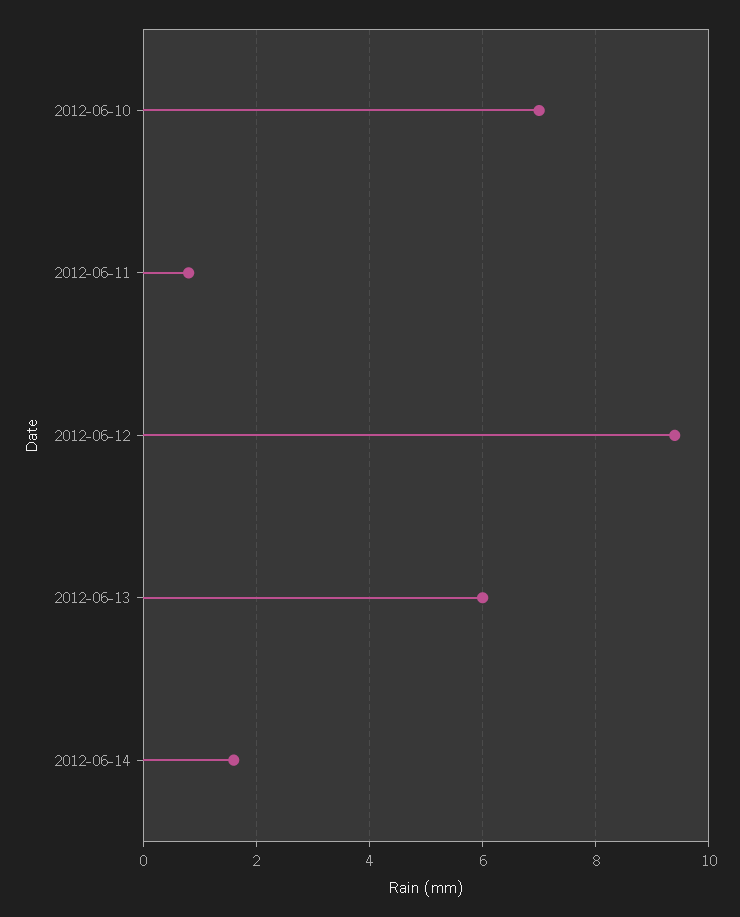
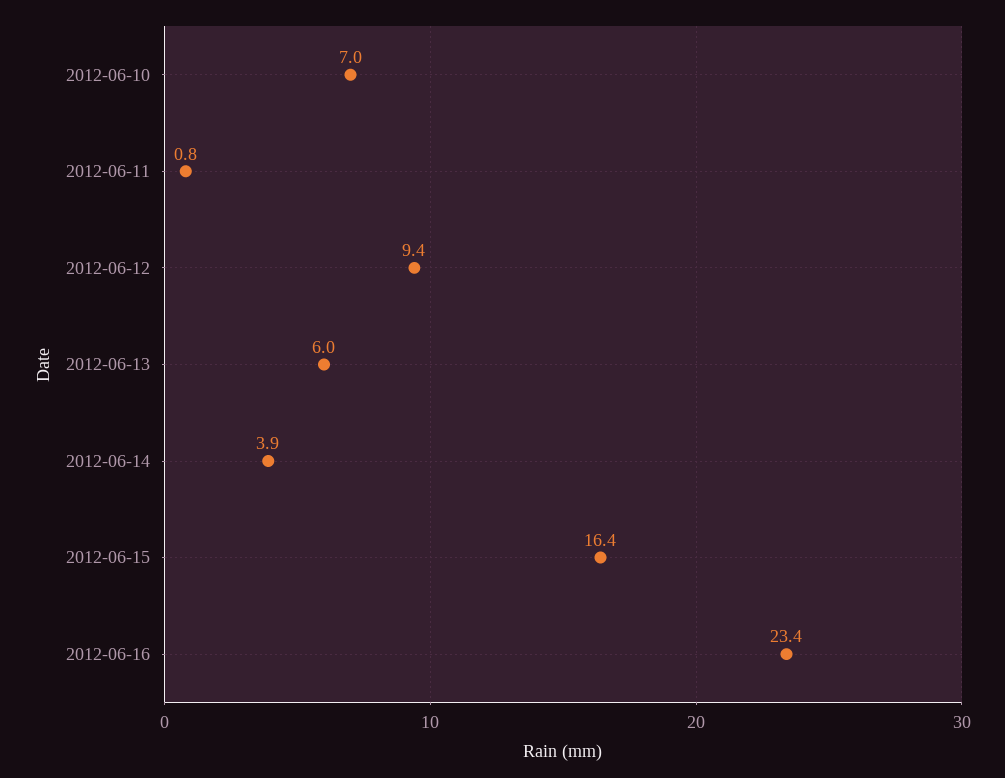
2012-06-14: 1.5 -> 3.9
2012-06-15: none -> 16.4
2012-06-16: none -> 23.4

